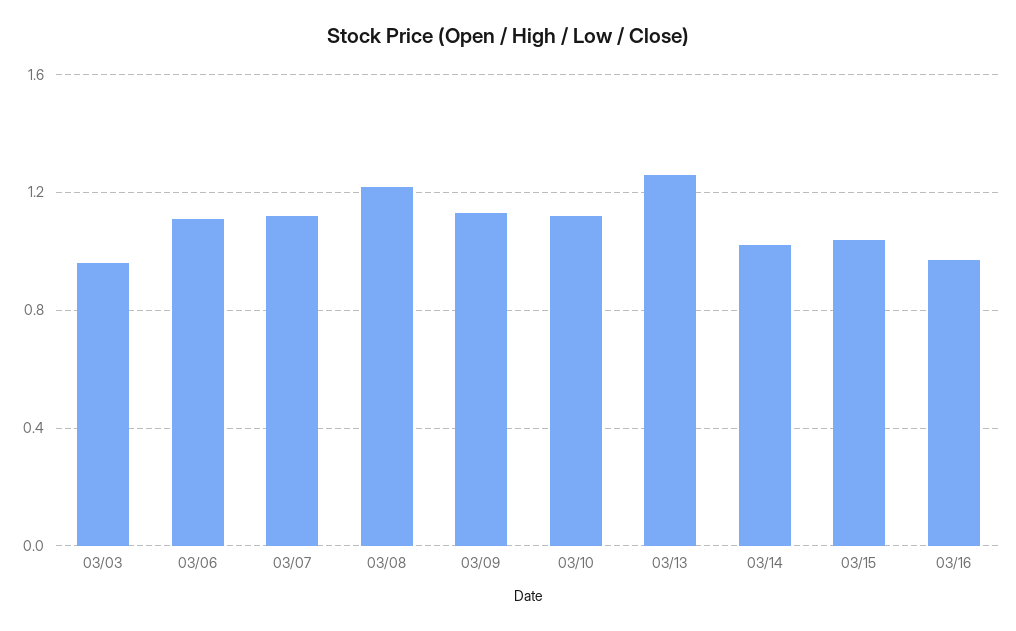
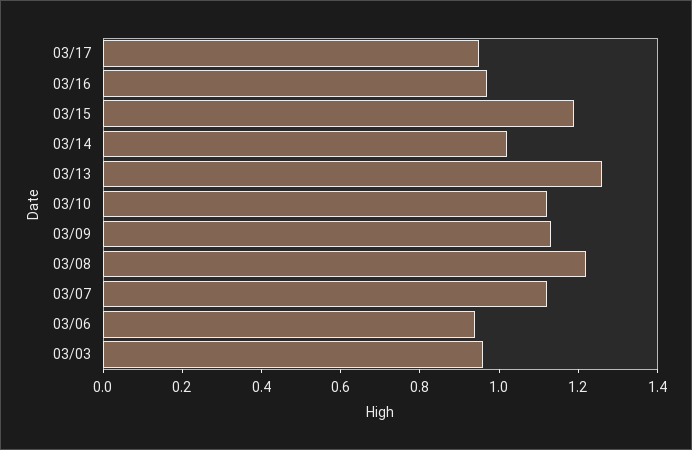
03/06: 1.1 -> 0.95
03/15: 1.05 -> 1.2
03/17: none -> 0.95

